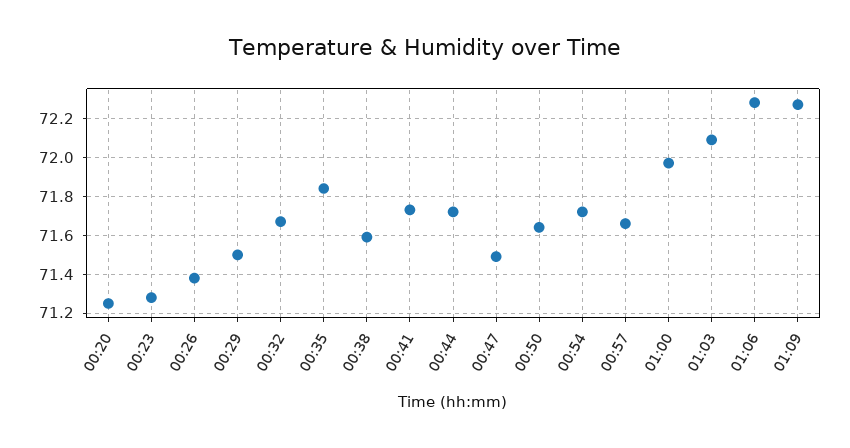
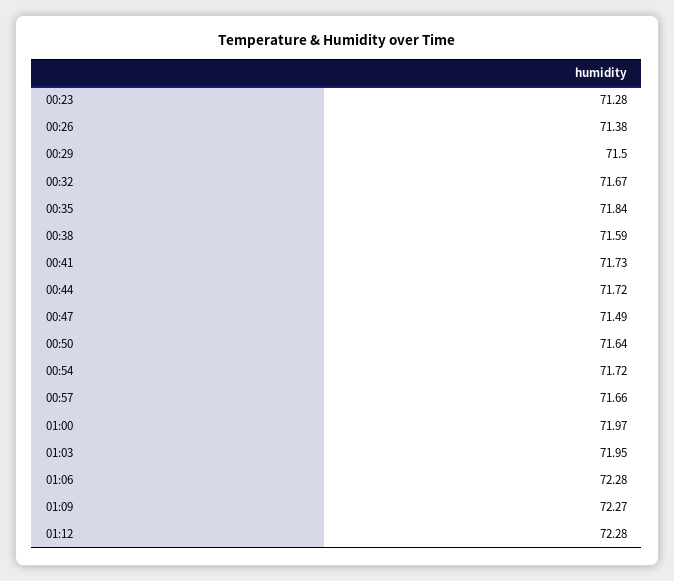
00:20: 71.25 -> none
01:03: 72.1 -> 71.95
01:12: none -> 72.28

